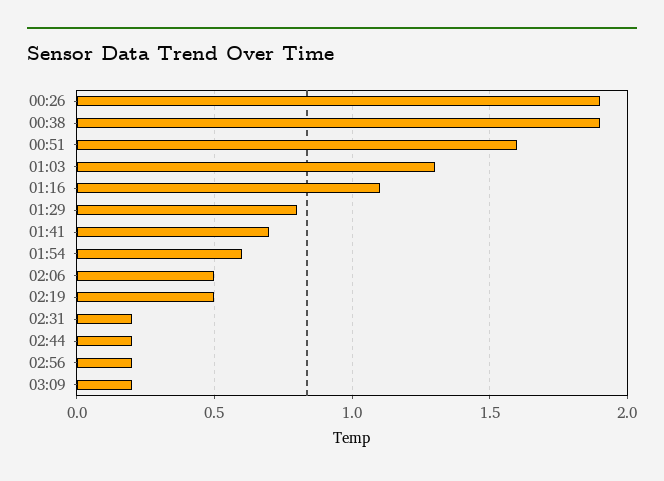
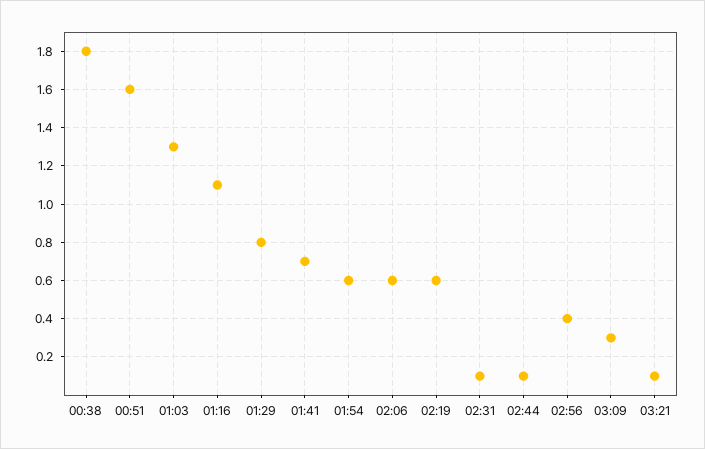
00:26: 1.9 -> none
00:38: 1.9 -> 1.8
02:06: 0.5 -> 0.6
02:19: 0.5 -> 0.6
02:31: 0.2 -> 0.1
02:44: 0.2 -> 0.1
02:56: 0.2 -> 0.4
03:09: 0.2 -> 0.3
03:21: none -> 0.1

